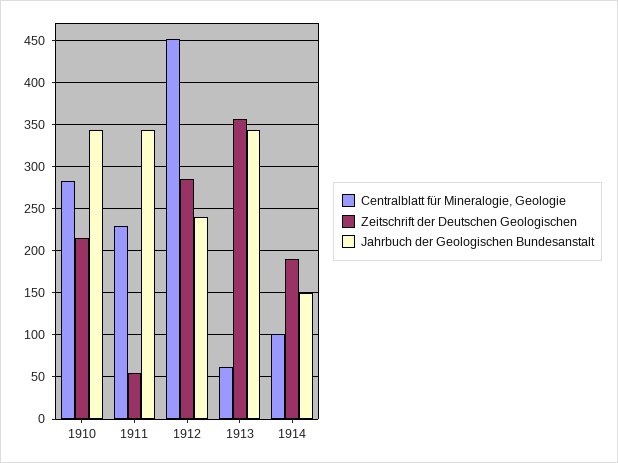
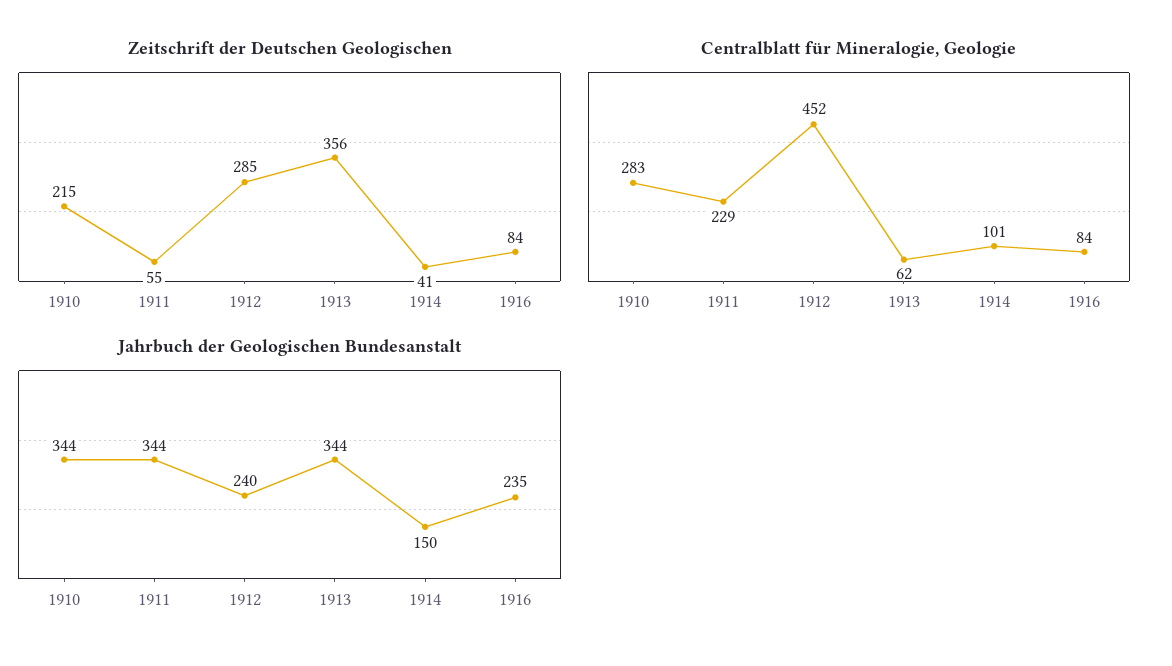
Zeitschrift der Deutschen Geologischen, 1914: 190 -> 41
Zeitschrift der Deutschen Geologischen, 1916: none -> 84
Centralblatt für Mineralogie, Geologie, 1916: none -> 84
Jahrbuch der Geologischen Bundesanstalt, 1916: none -> 235

